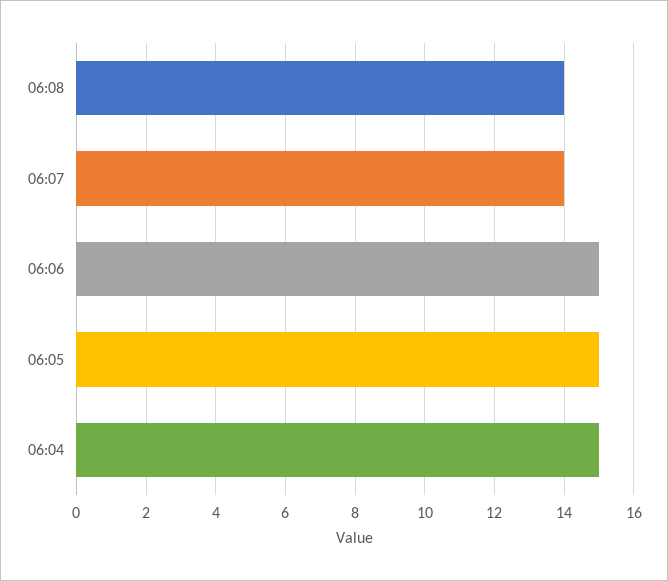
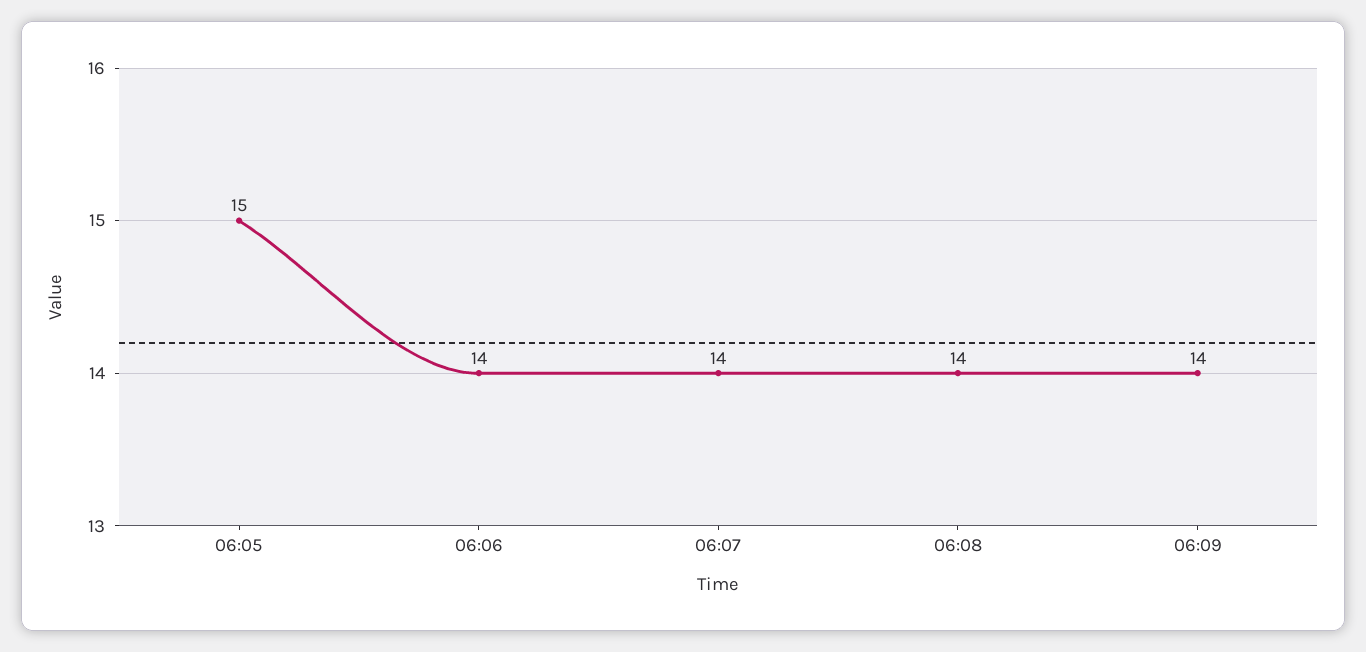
06:06: 15 -> 14
06:04: 15 -> none
06:09: none -> 14

